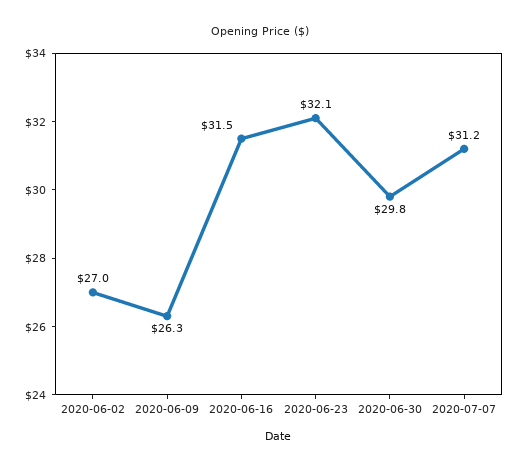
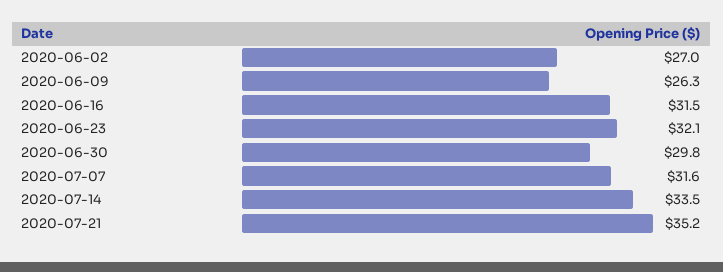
2020-07-07: 31.2 -> 31.6
2020-07-14: none -> 33.5
2020-07-21: none -> 35.2

